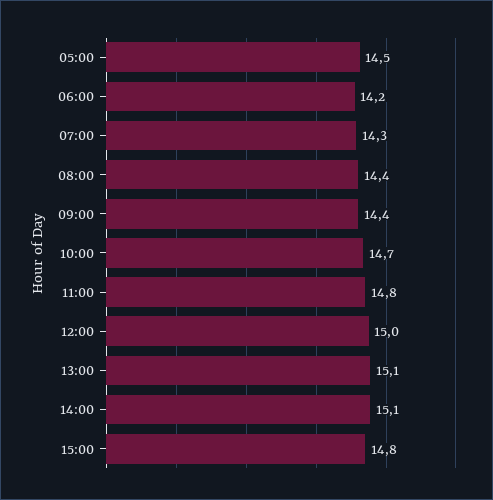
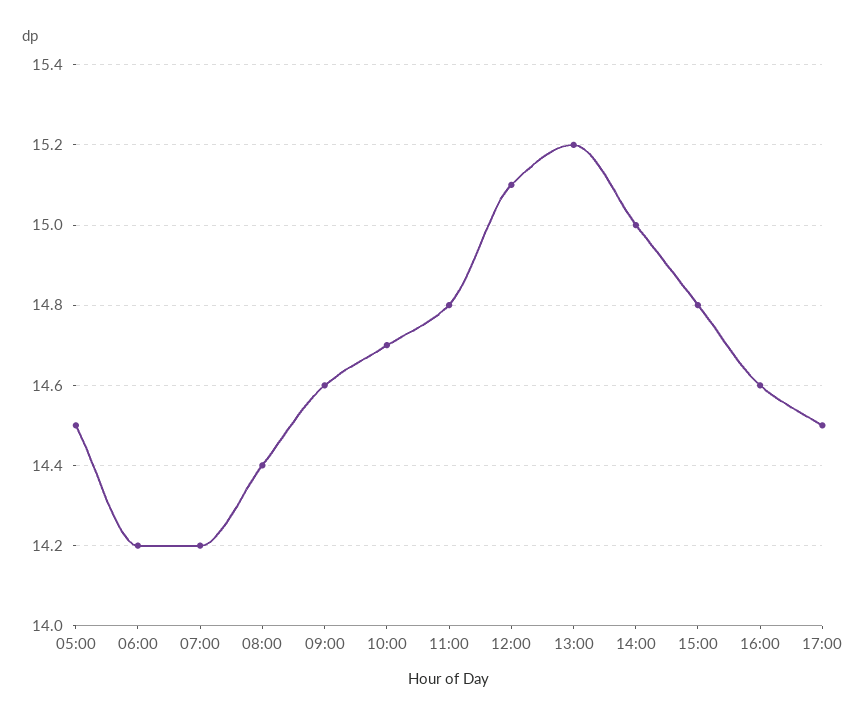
07:00: 14.3 -> 14.2
09:00: 14.4 -> 14.6
12:00: 15 -> 15.1
13:00: 15.1 -> 15.2
14:00: 15.1 -> 15
16:00: none -> 14.6
17:00: none -> 14.5

